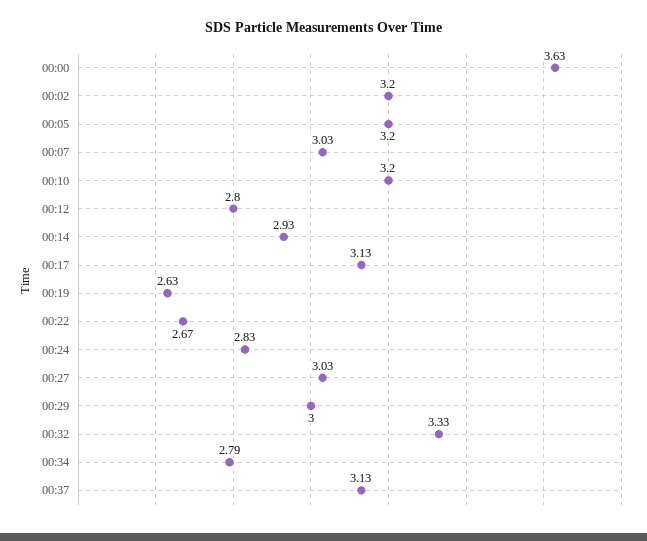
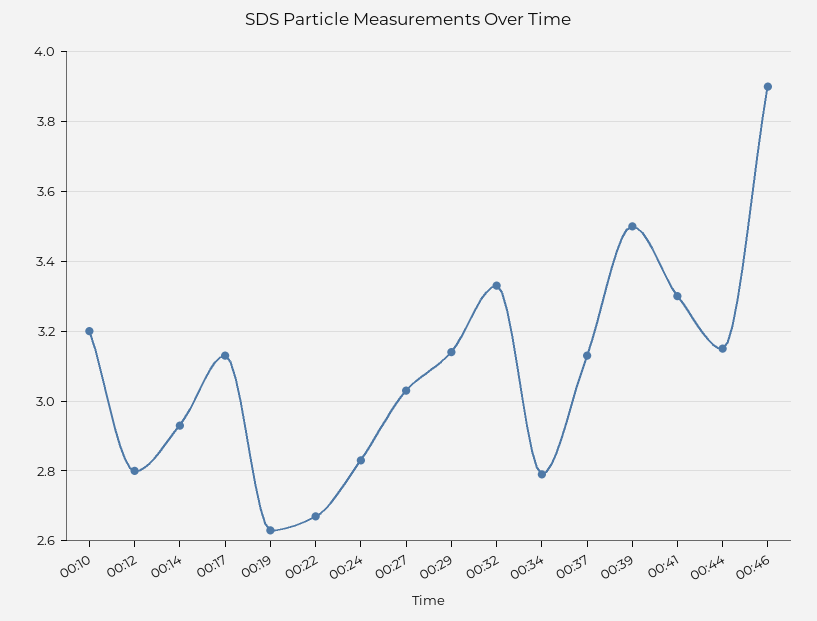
00:00: 3.63 -> none
00:02: 3.2 -> none
00:05: 3.2 -> none
00:07: 3.03 -> none
00:29: 3 -> 3.15
00:39: none -> 3.5
00:41: none -> 3.3
00:44: none -> 3.15
00:46: none -> 3.9

